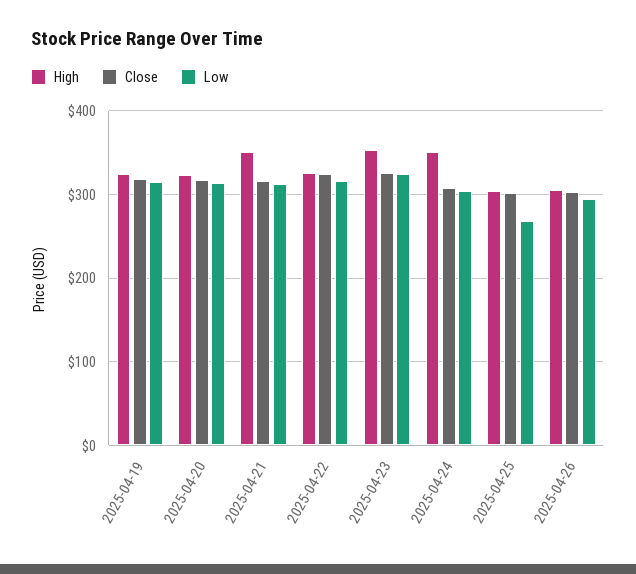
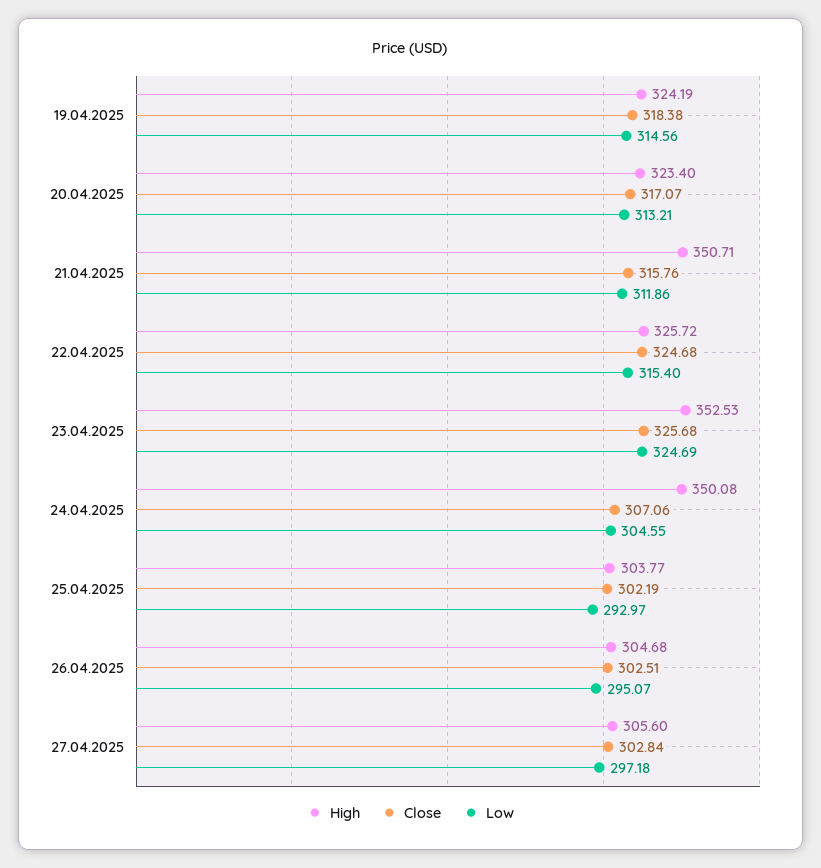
Low, 2025-04-25: 270 -> 292.97
High, 27.04.2025: none -> 305.6
Close, 27.04.2025: none -> 302.84
Low, 27.04.2025: none -> 297.18

